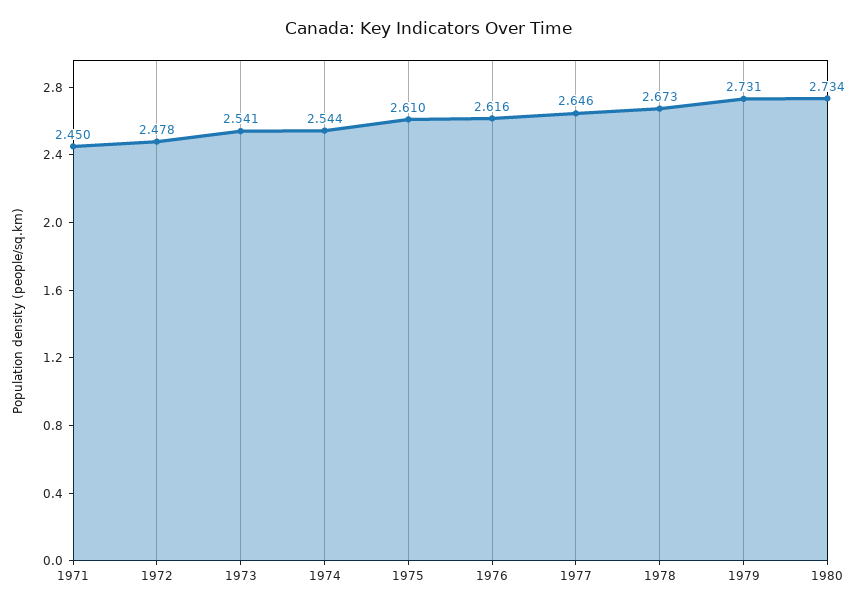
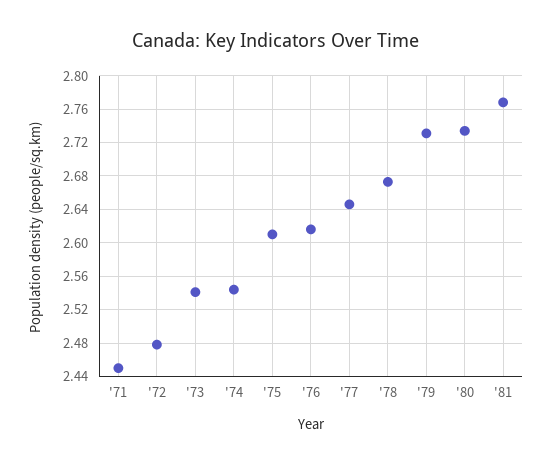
'81: none -> 2.77

